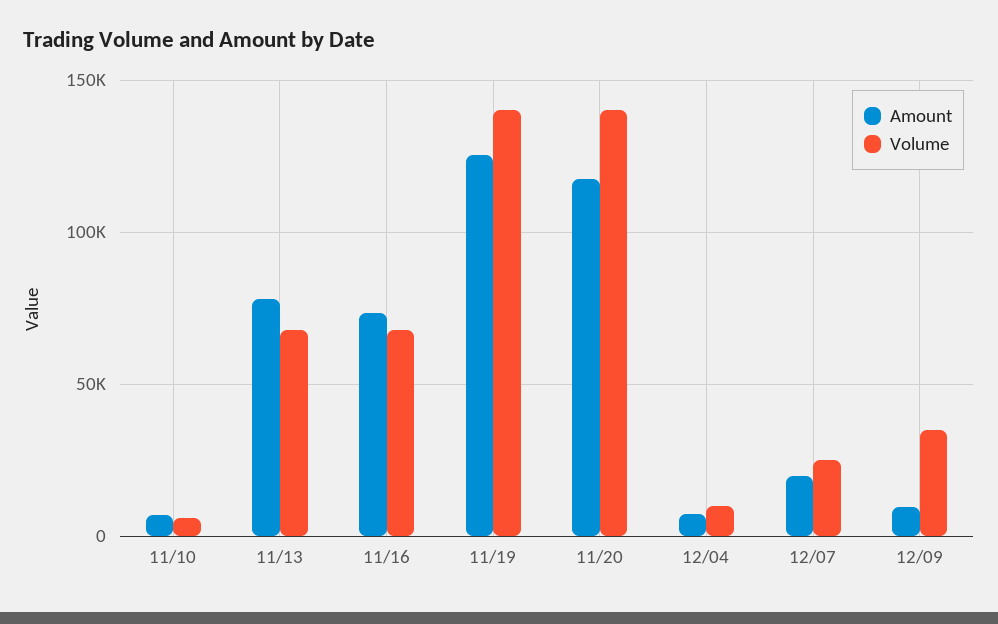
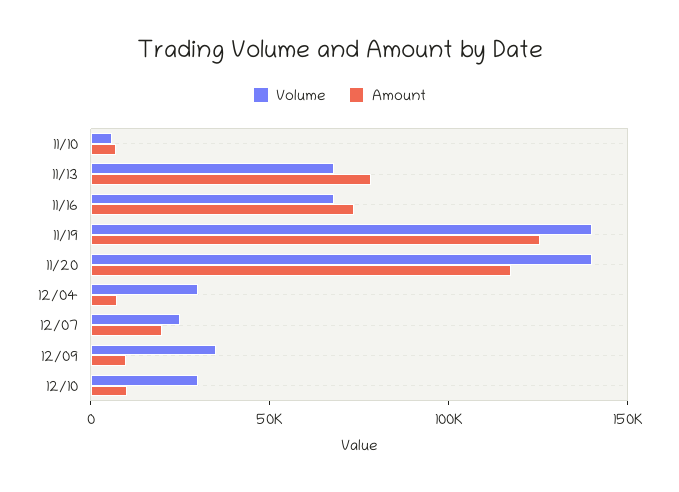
Volume, 12/04: 10000 -> 30000
Volume, 12/10: none -> 30000
Amount, 12/10: none -> 10000

